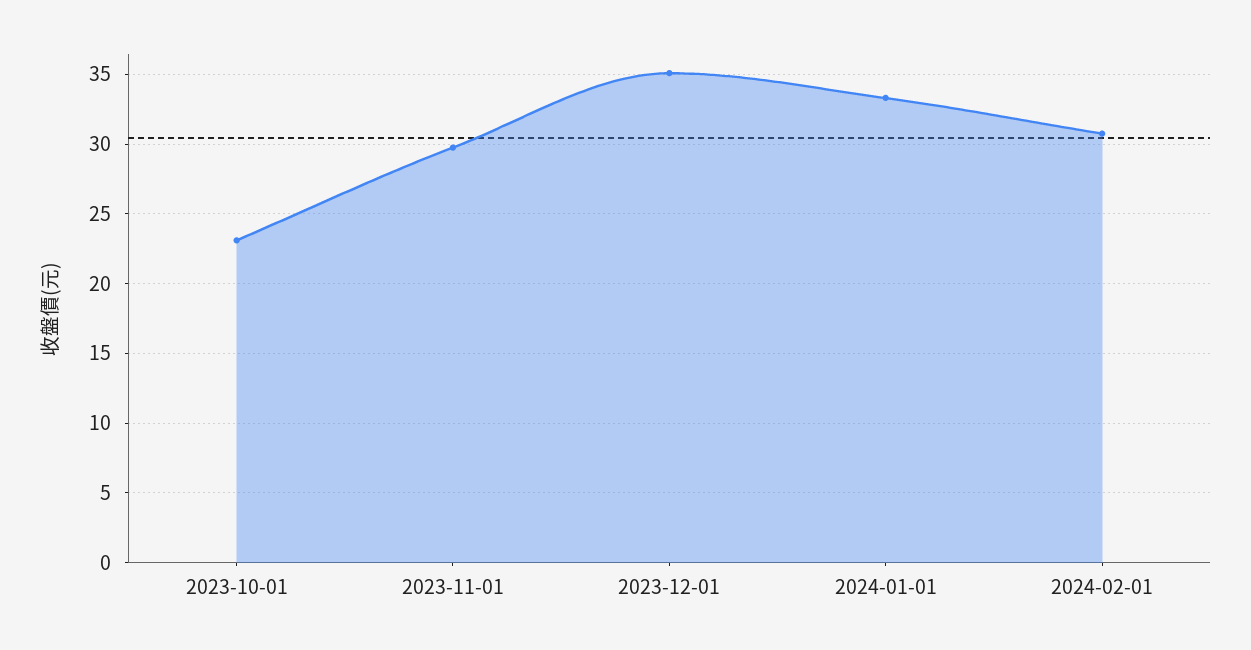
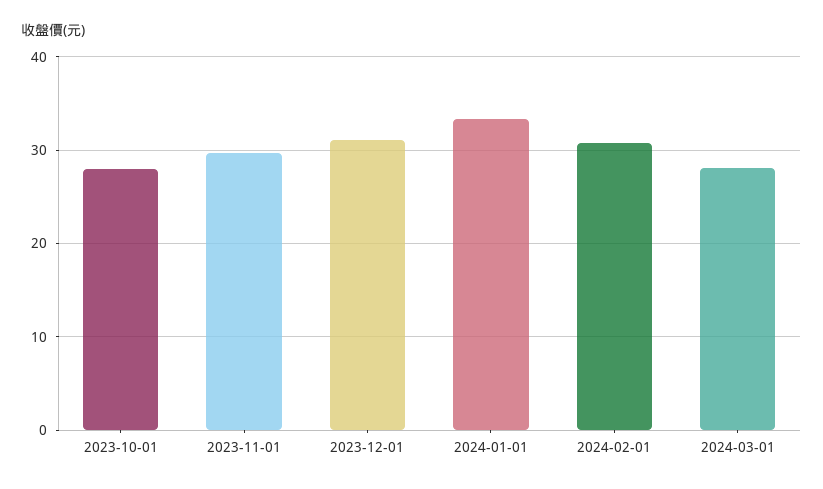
2023-10-01: 23 -> 28
2023-12-01: 35 -> 31
2024-03-01: none -> 28

